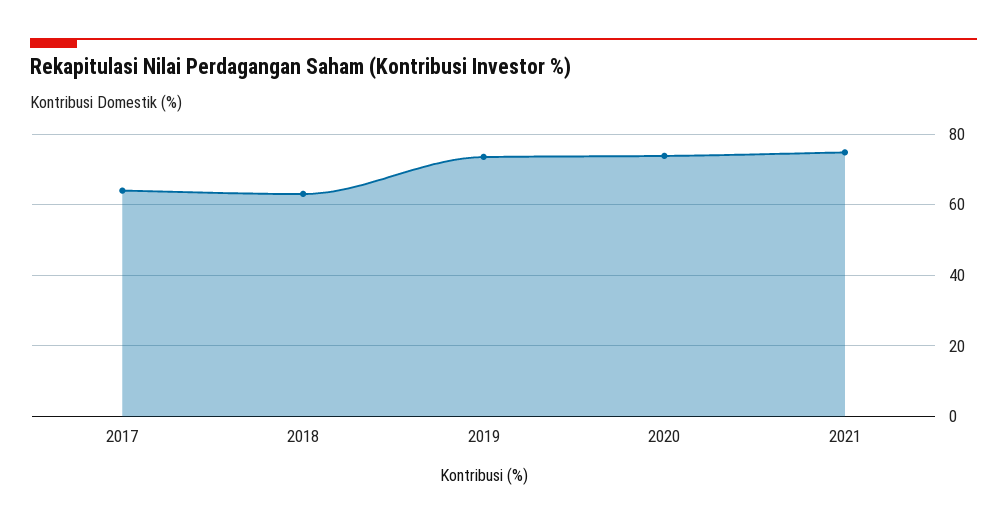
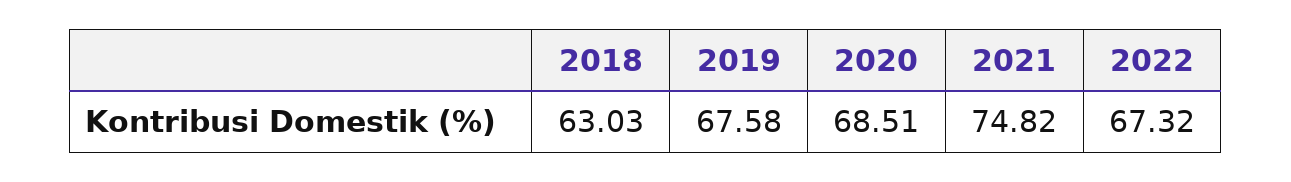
2017: 64 -> none
2019: 74 -> 67.58
2020: 74 -> 68.51
2022: none -> 67.32

